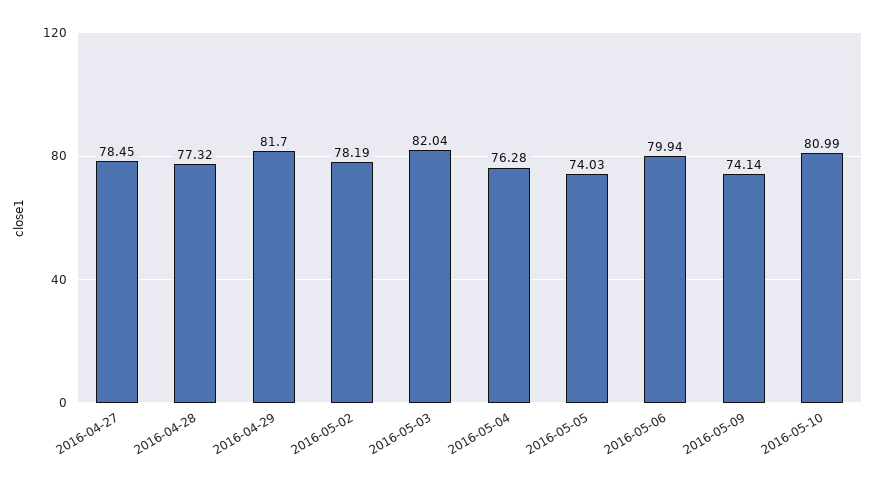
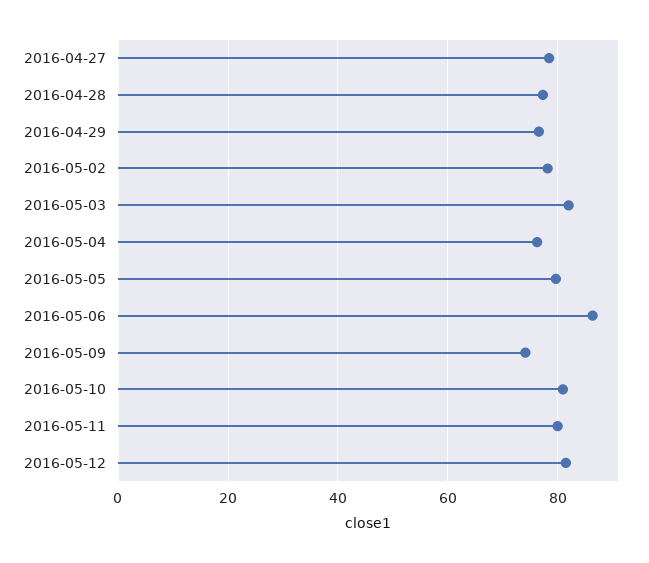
2016-04-29: 81.7 -> 76
2016-05-05: 74.03 -> 80
2016-05-06: 79.94 -> 86
2016-05-11: none -> 80
2016-05-12: none -> 82

